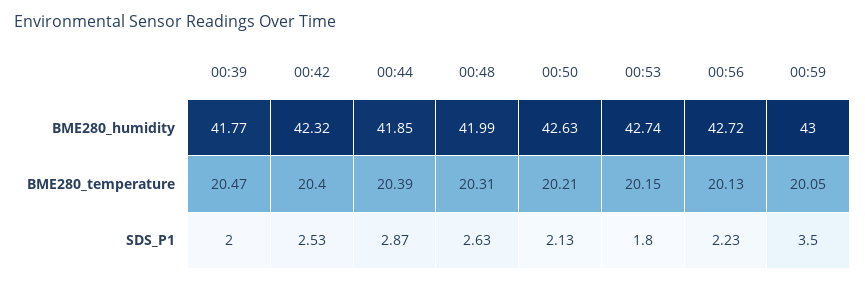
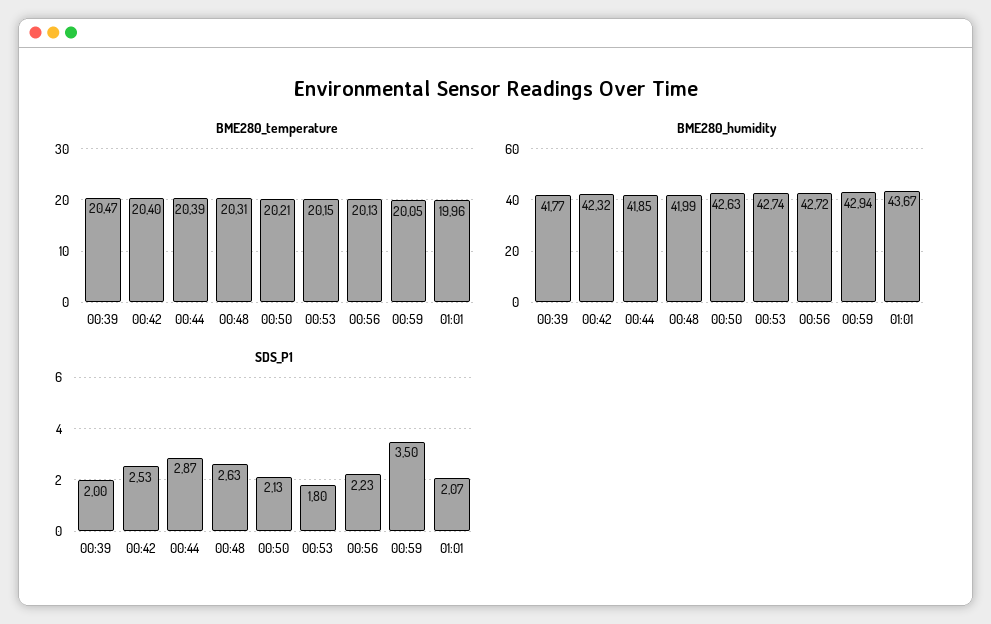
BME280_humidity, 00:59: 43 -> 42.94
BME280_temperature, 01:01: none -> 19.96
BME280_humidity, 01:01: none -> 43.67
SDS_P1, 01:01: none -> 2.07

